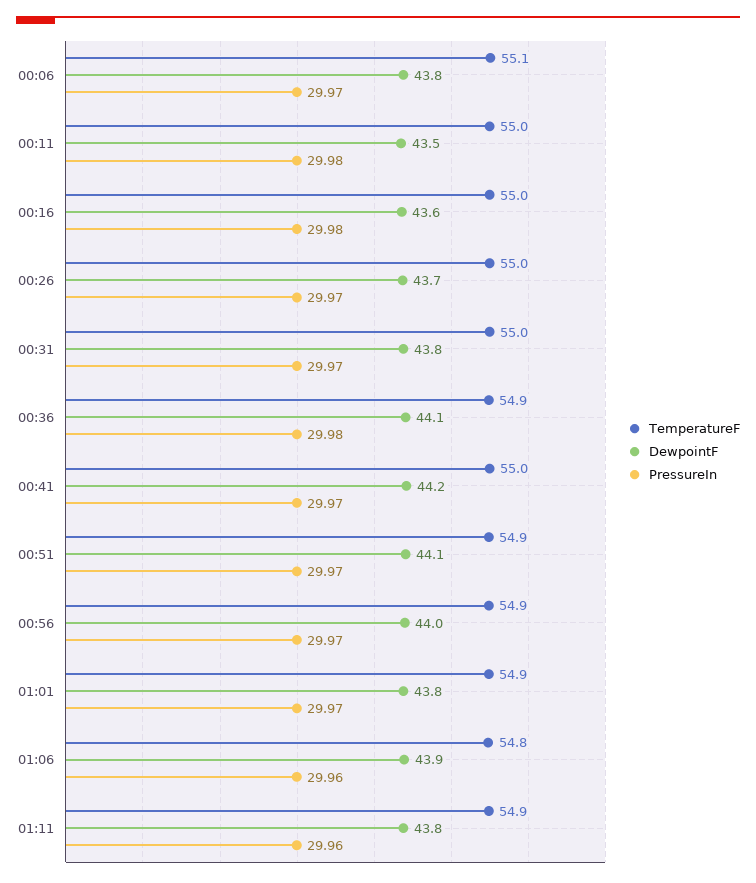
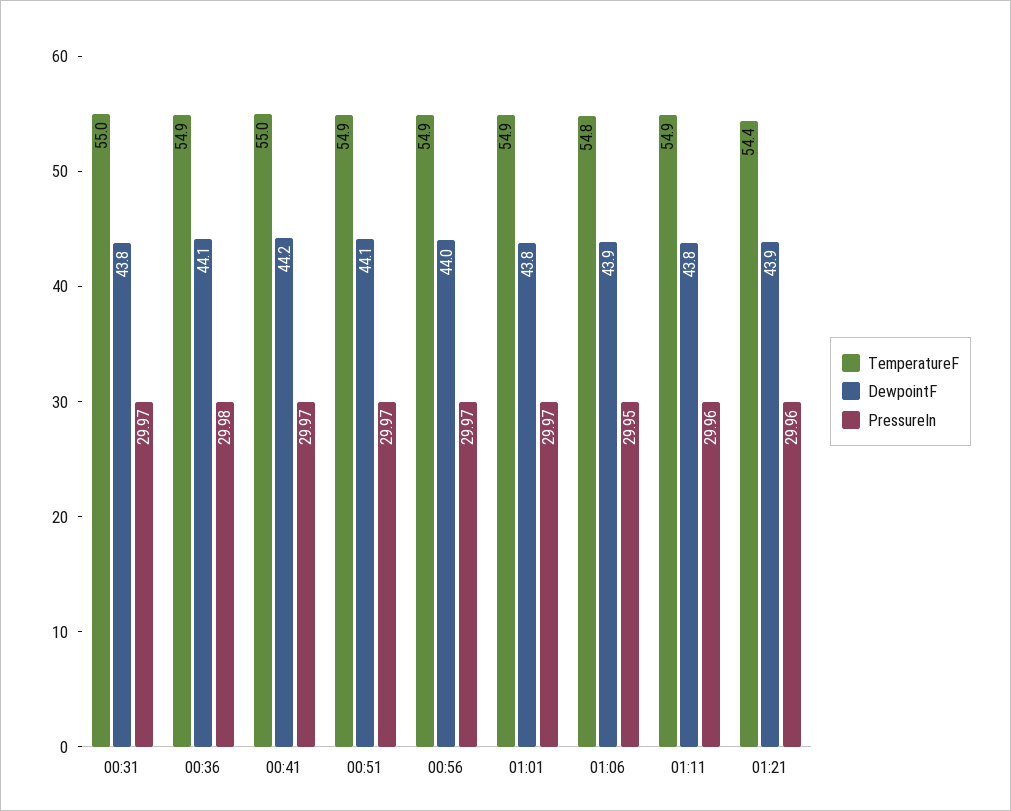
TemperatureF, 00:06: 55.1 -> none
DewpointF, 00:06: 43.8 -> none
PressureIn, 00:06: 29.97 -> none
TemperatureF, 00:11: 55 -> none
DewpointF, 00:11: 43.5 -> none
PressureIn, 00:11: 29.98 -> none
TemperatureF, 00:16: 55 -> none
DewpointF, 00:16: 43.6 -> none
PressureIn, 00:16: 29.98 -> none
TemperatureF, 00:26: 55 -> none
DewpointF, 00:26: 43.7 -> none
PressureIn, 00:26: 29.97 -> none
PressureIn, 01:06: 29.96 -> 29.95
TemperatureF, 01:21: none -> 54.4
DewpointF, 01:21: none -> 43.9
PressureIn, 01:21: none -> 29.96

